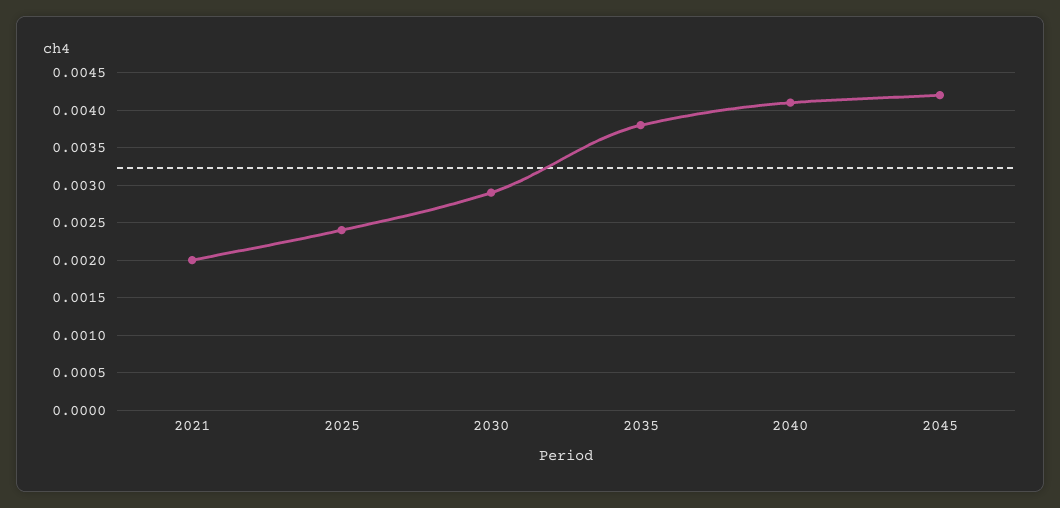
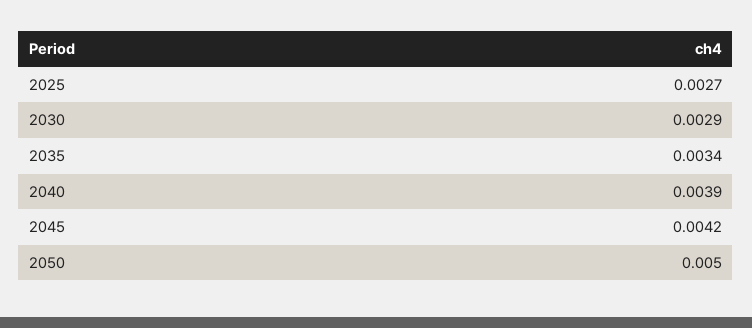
2021: 0.002 -> none
2025: 0.0024 -> 0.0027
2035: 0.0038 -> 0.0034
2040: 0.0041 -> 0.0039
2050: none -> 0.005

